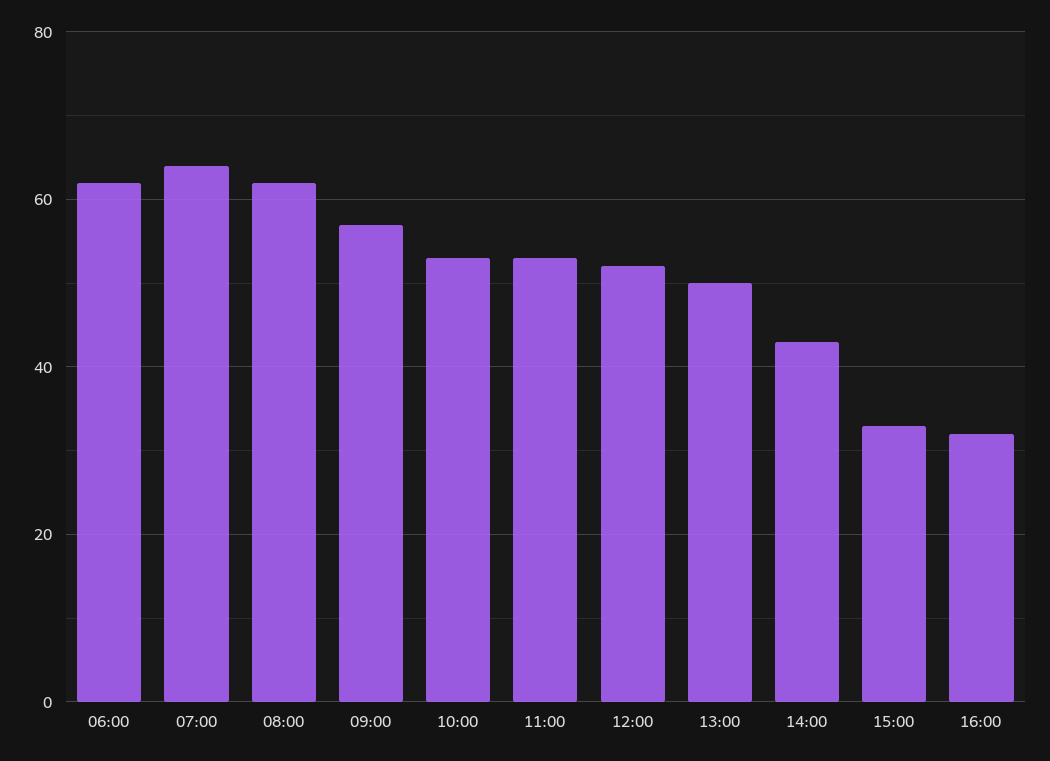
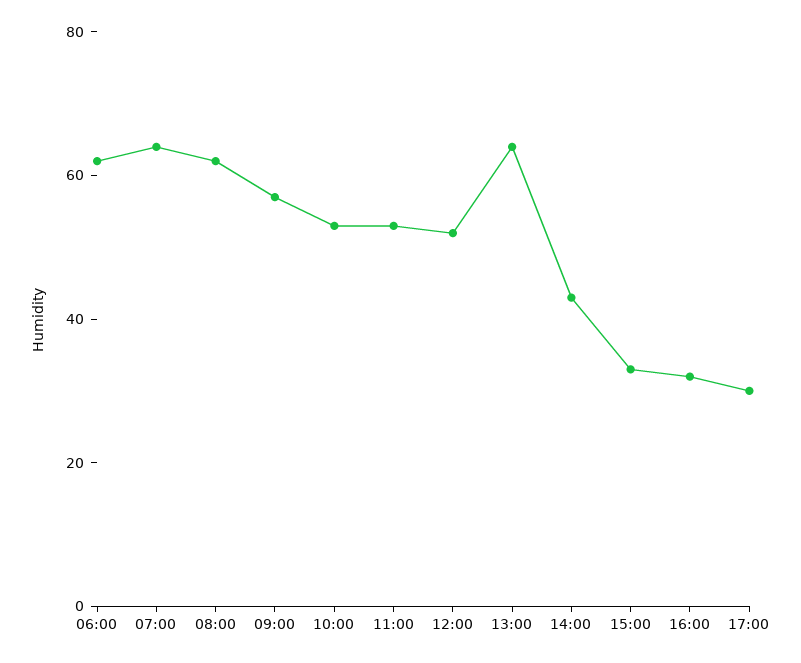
13:00: 50 -> 65
17:00: none -> 30

